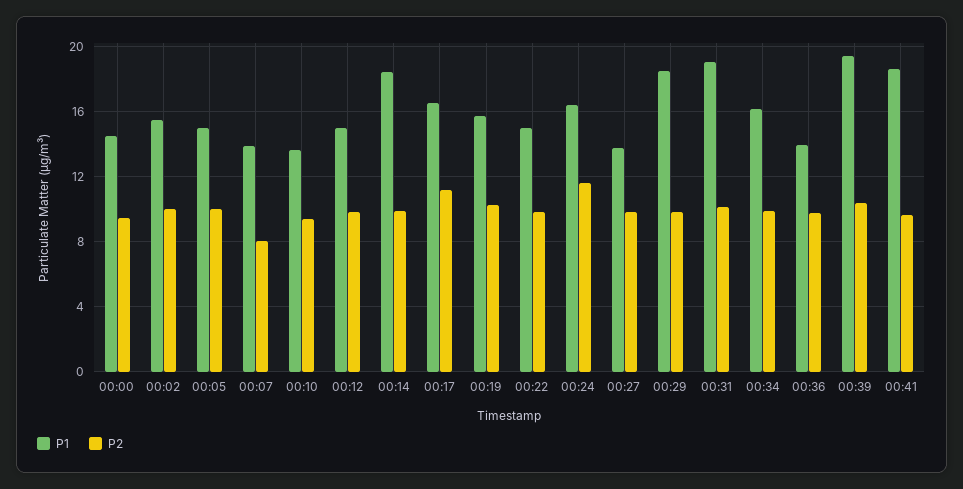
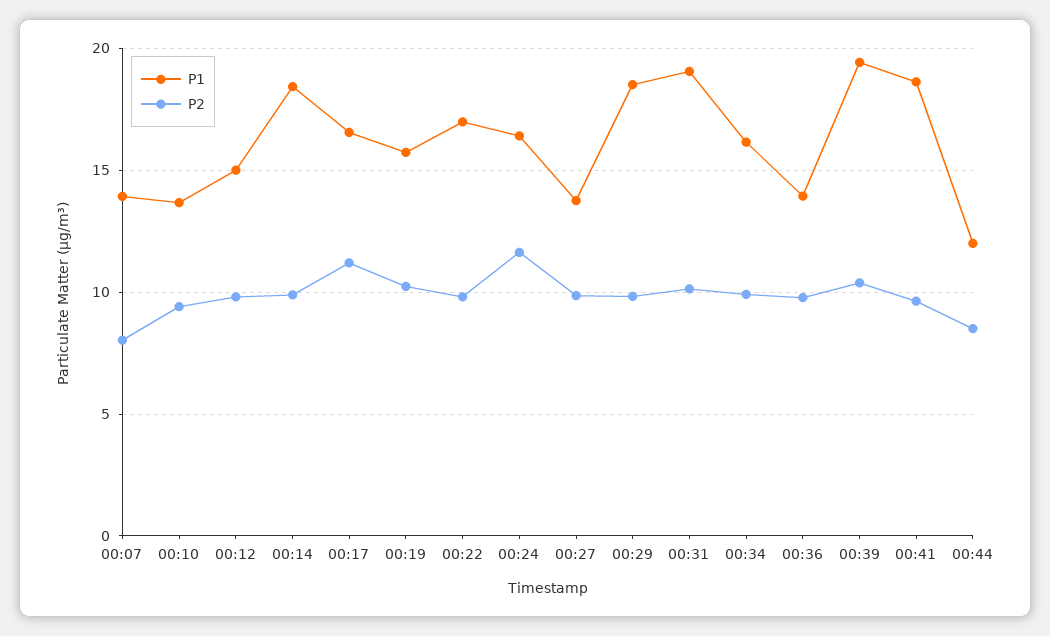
P1, 00:00: 14.5 -> none
P2, 00:00: 9.5 -> none
P1, 00:02: 15.5 -> none
P2, 00:02: 10 -> none
P1, 00:05: 15 -> none
P2, 00:05: 10 -> none
P1, 00:22: 15 -> 17
P1, 00:44: none -> 12
P2, 00:44: none -> 8.5

